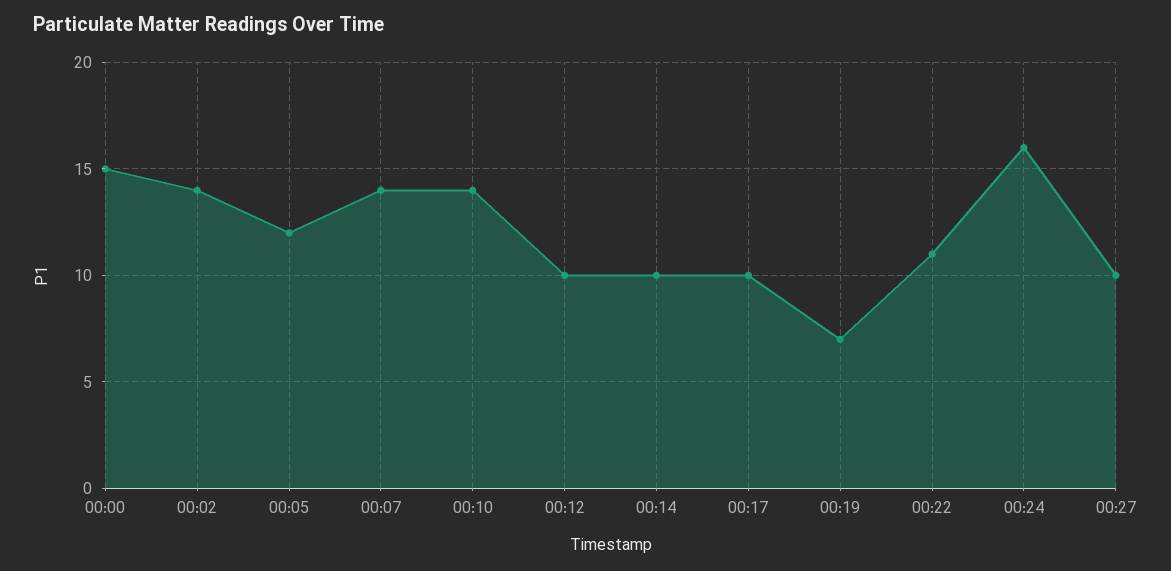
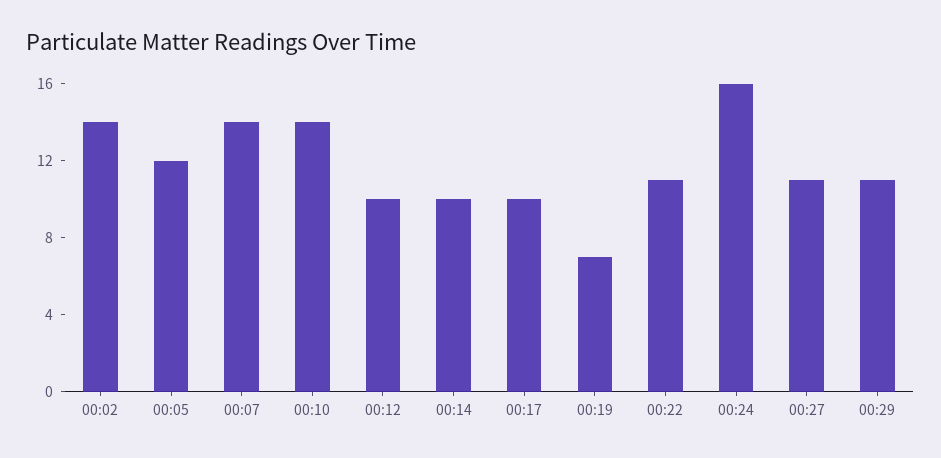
00:00: 15 -> none
00:27: 10 -> 11
00:29: none -> 11

